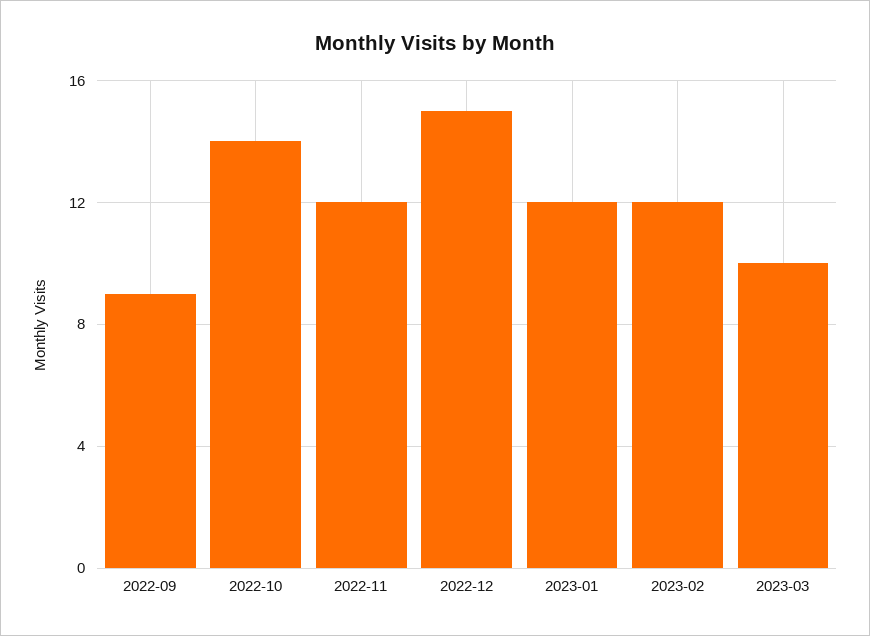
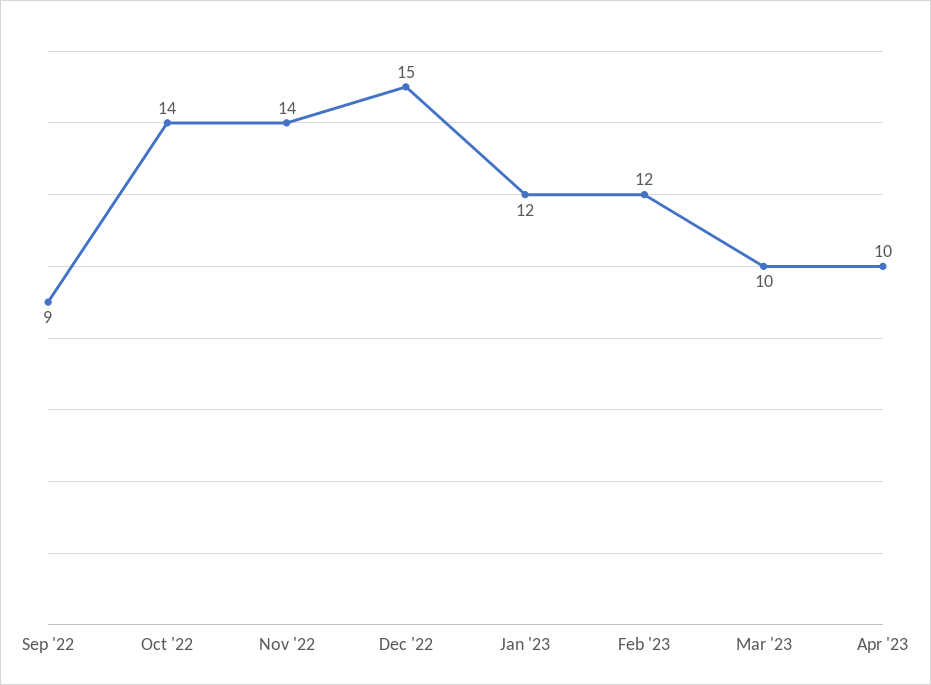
2022-11: 12 -> 14
Apr '23: none -> 10

